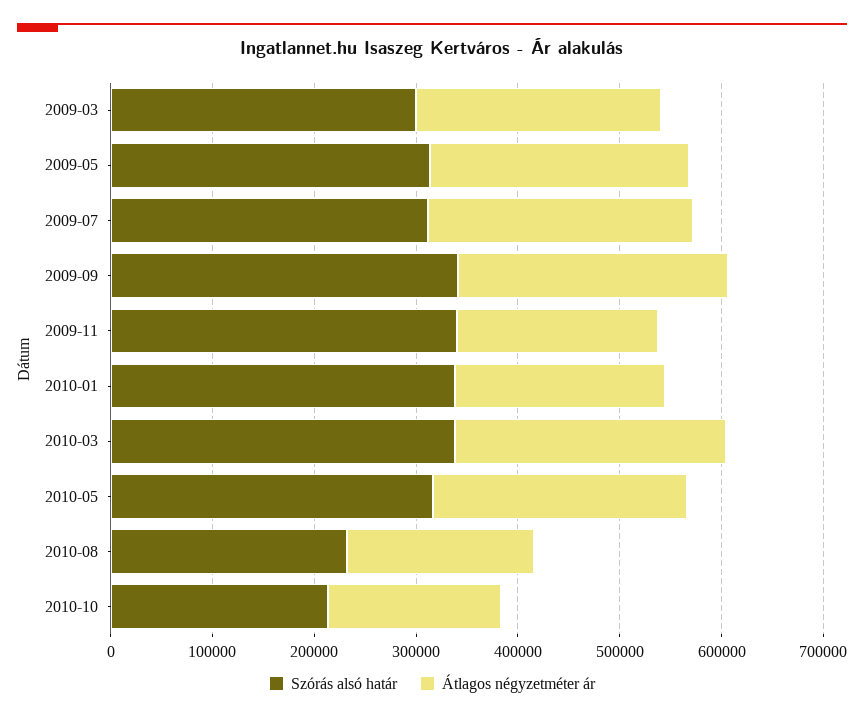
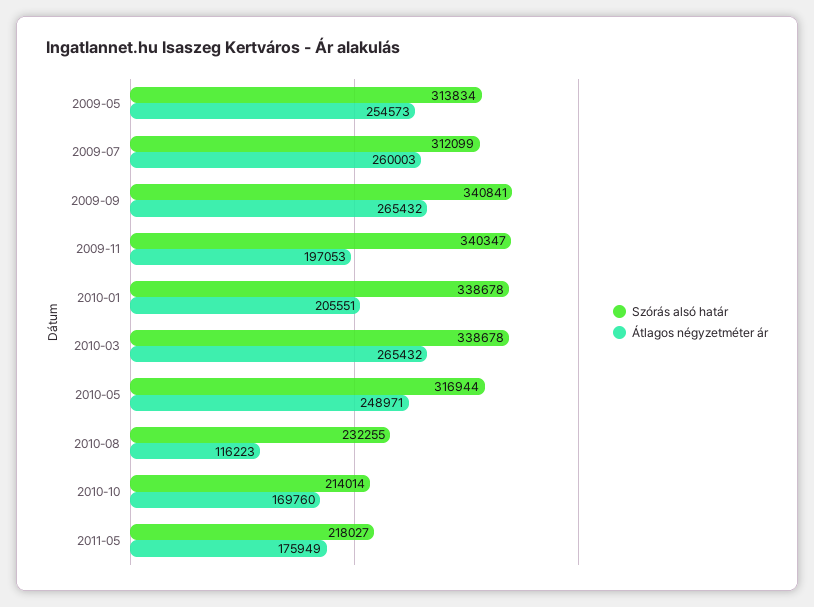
Szórás alsó határ, 2009-03: 300000 -> none
Átlagos négyzetméter ár, 2009-03: 240000 -> none
Átlagos négyzetméter ár, 2010-08: 180000 -> 116223
Szórás alsó határ, 2011-05: none -> 218027
Átlagos négyzetméter ár, 2011-05: none -> 175949

